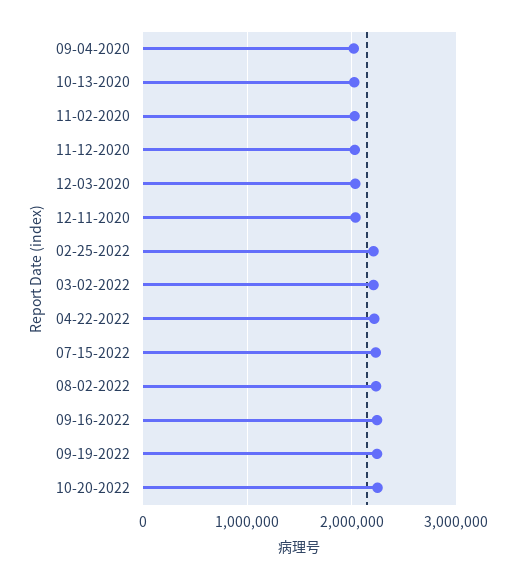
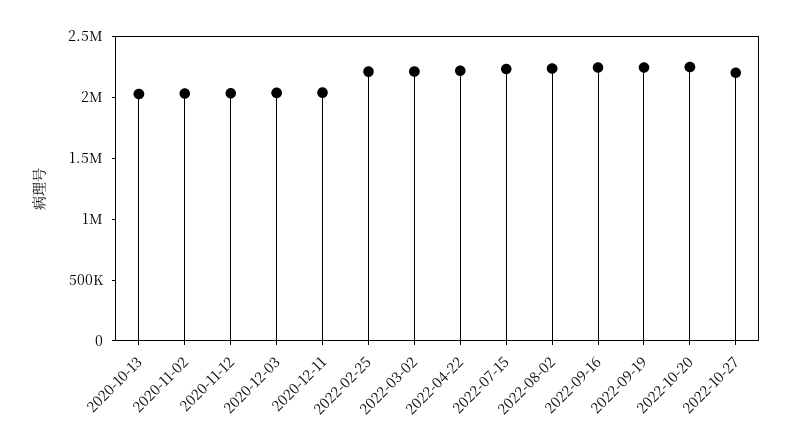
09-04-2020: 2000000 -> none
2022-10-27: none -> 2200000

